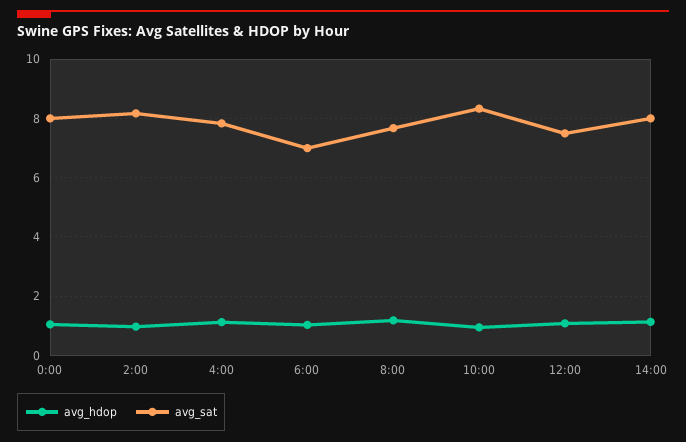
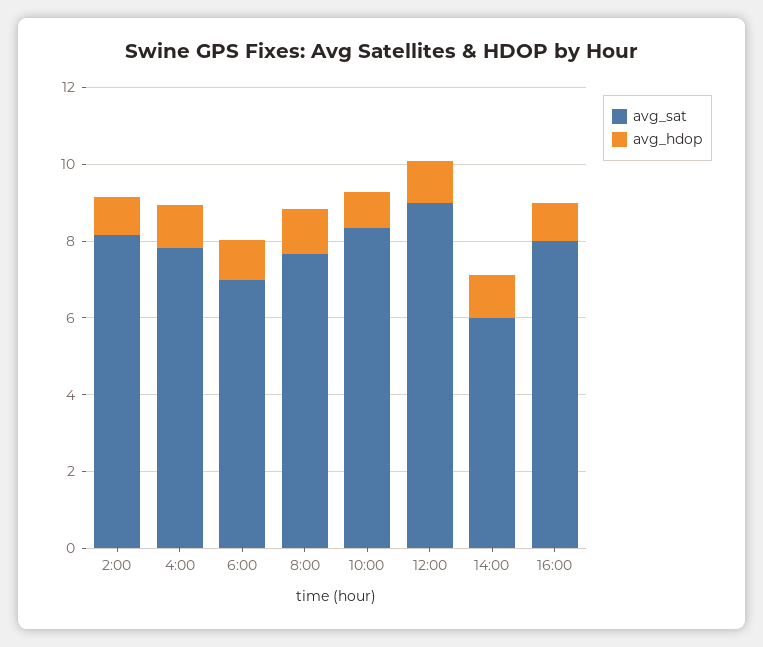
avg_hdop, 0:00: 1 -> none
avg_sat, 0:00: 8 -> none
avg_sat, 12:00: 7.5 -> 9
avg_sat, 14:00: 8 -> 6
avg_sat, 16:00: none -> 8
avg_hdop, 16:00: none -> 1

